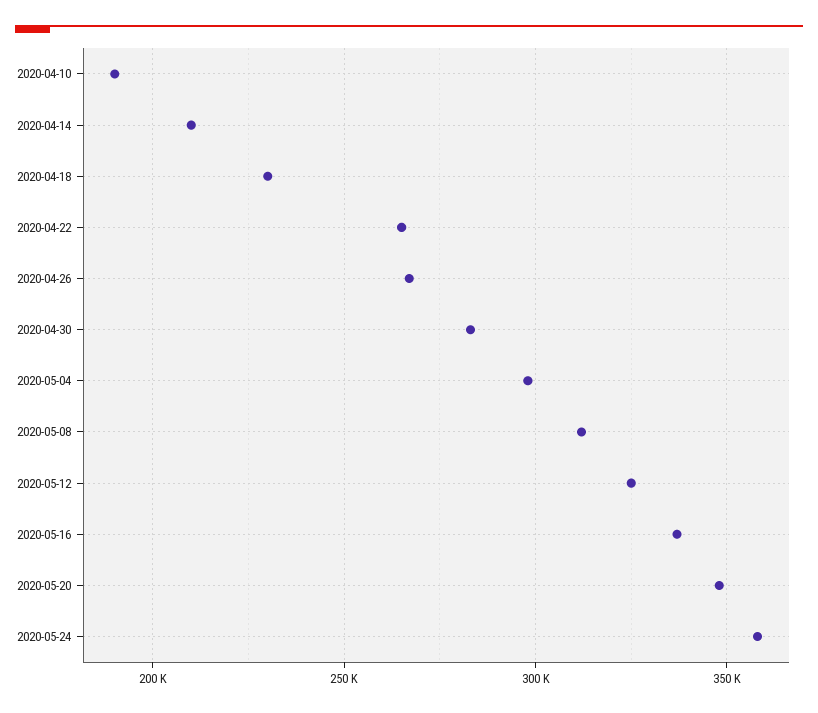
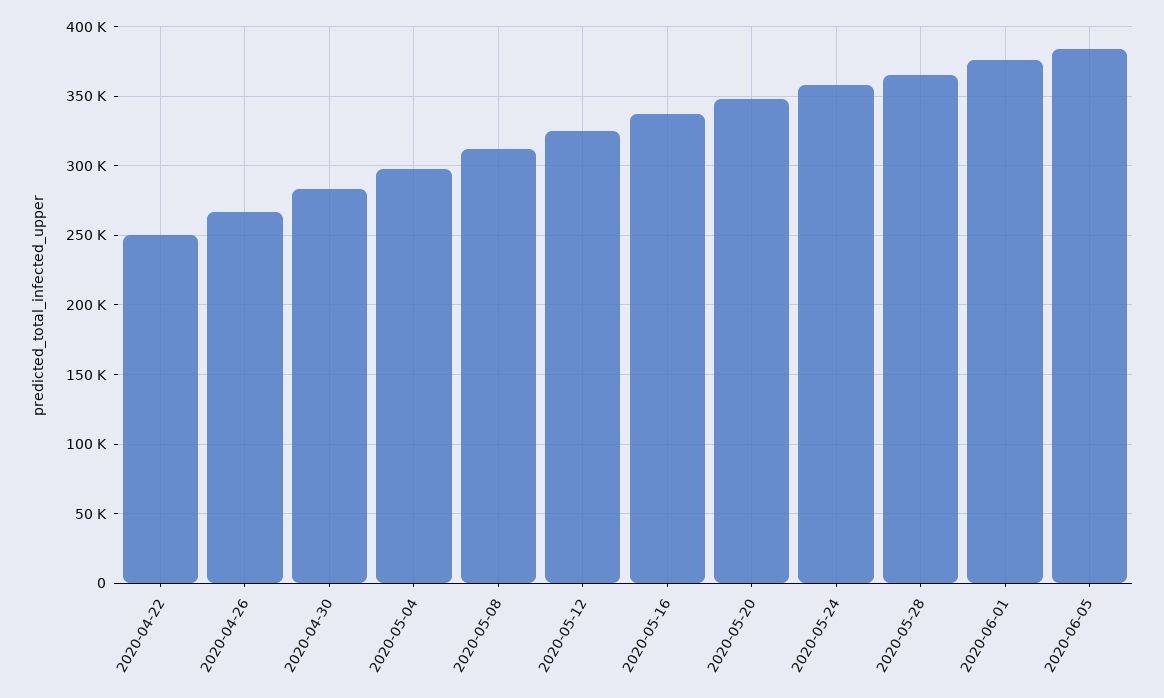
2020-04-10: 190000 -> none
2020-04-14: 210000 -> none
2020-04-18: 230000 -> none
2020-04-22: 265000 -> 250000
2020-05-28: none -> 365000
2020-06-01: none -> 375000
2020-06-05: none -> 385000

